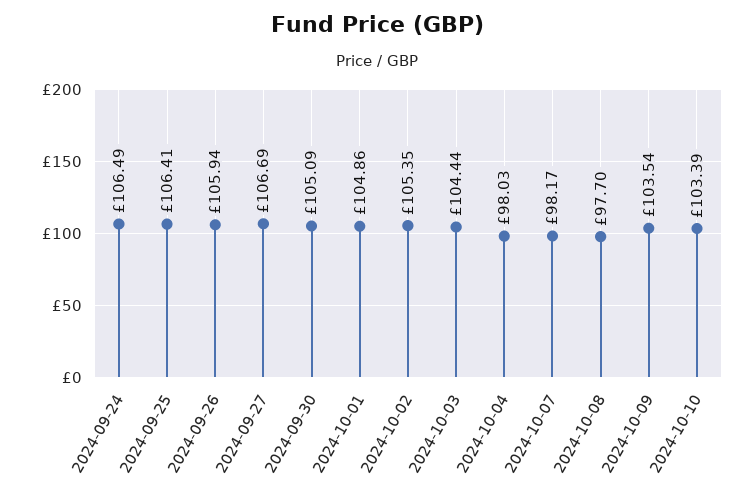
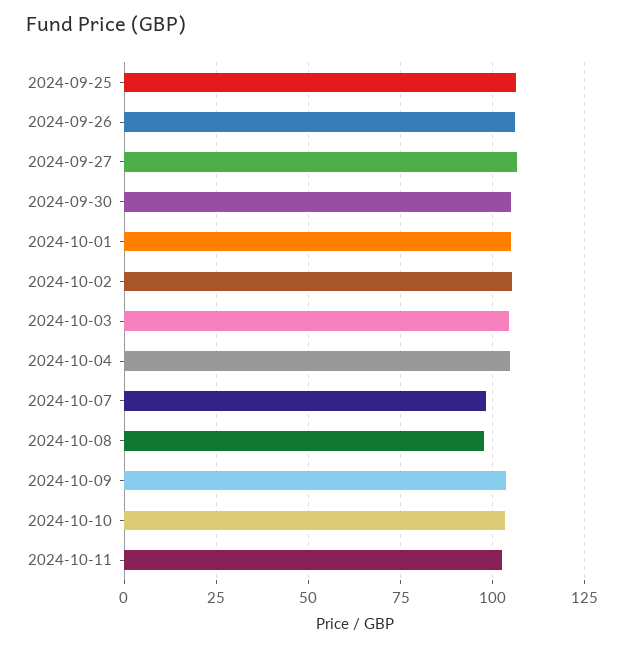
2024-09-24: 106.49 -> none
2024-10-04: 98.03 -> 105
2024-10-11: none -> 102.5

